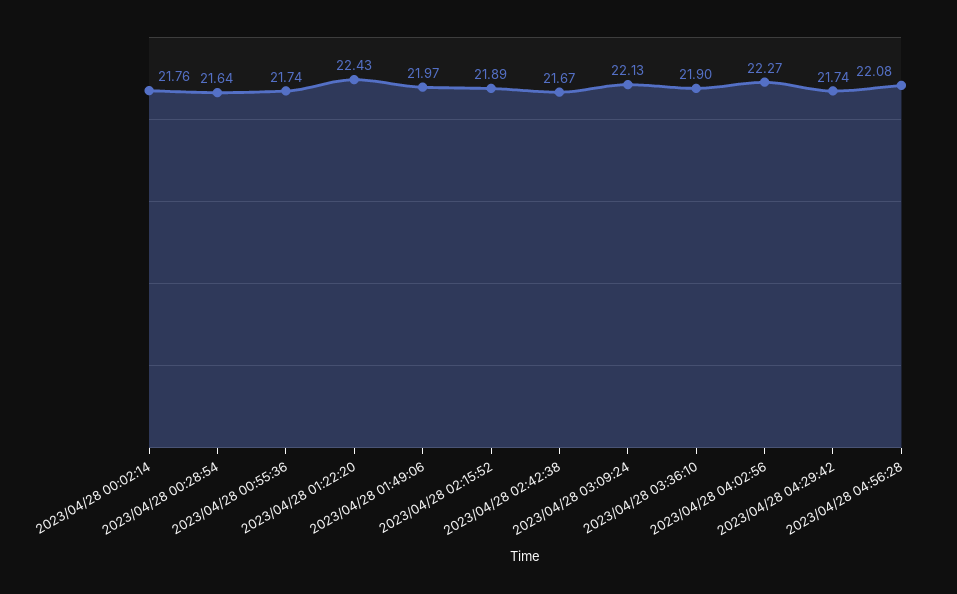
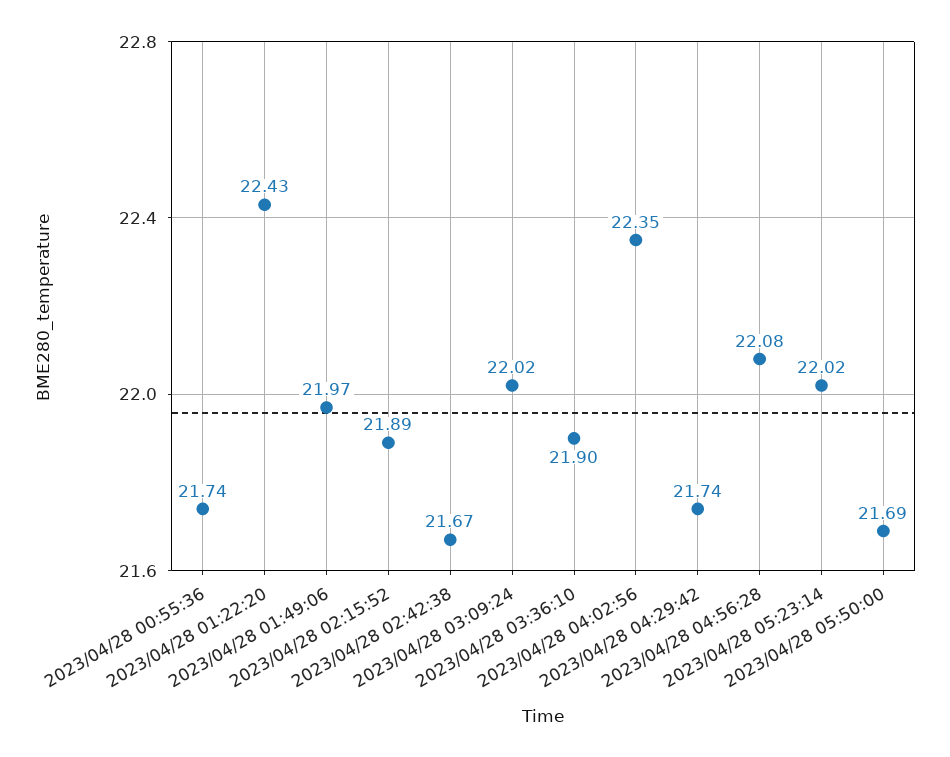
2023/04/28 00:02:14: 21.76 -> none
2023/04/28 00:28:54: 21.64 -> none
2023/04/28 03:09:24: 22.13 -> 22.02
2023/04/28 04:02:56: 22.27 -> 22.35
2023/04/28 05:23:14: none -> 22.02
2023/04/28 05:50:00: none -> 21.69

